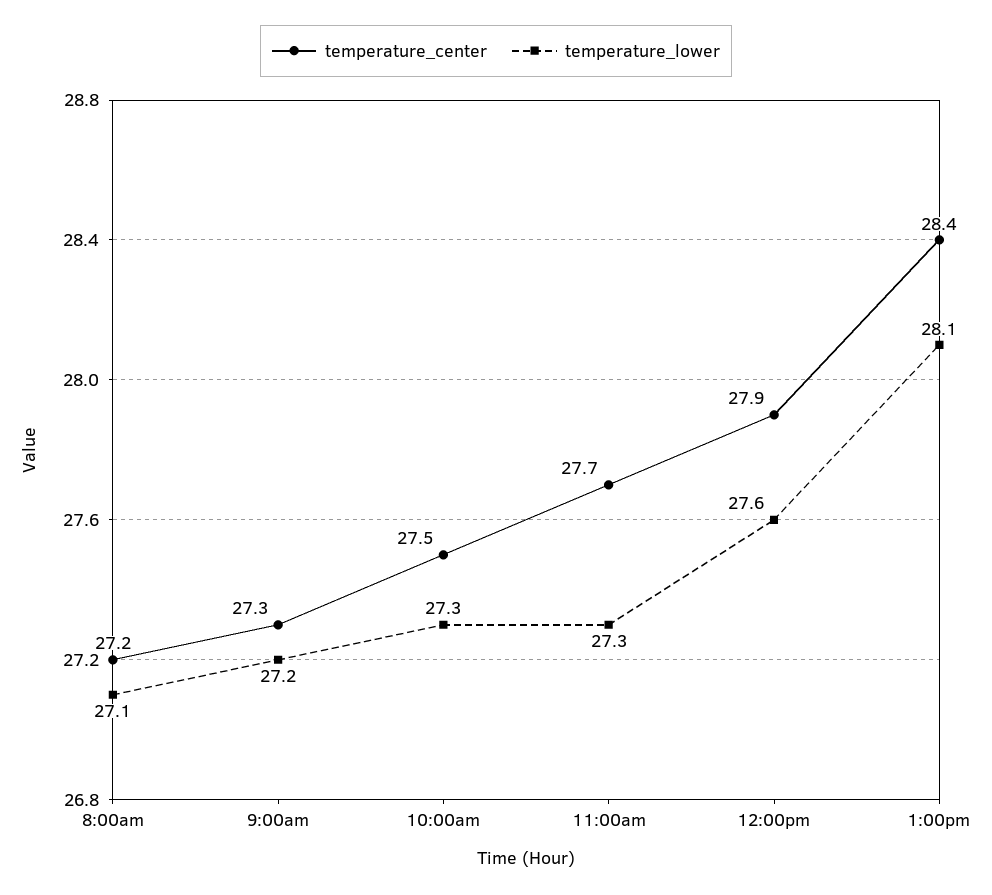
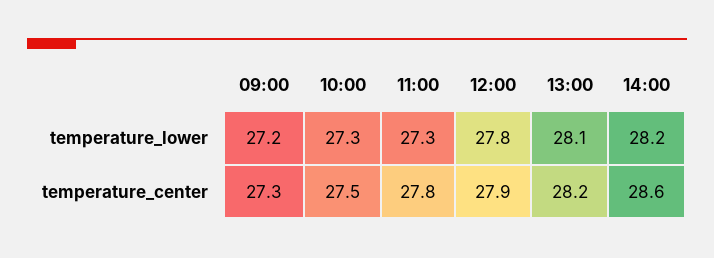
temperature_center, 8:00am: 27.2 -> none
temperature_lower, 8:00am: 27.1 -> none
temperature_center, 11:00am: 27.7 -> 27.8
temperature_lower, 12:00pm: 27.6 -> 27.8
temperature_center, 1:00pm: 28.4 -> 28.2
temperature_lower, 14:00: none -> 28.2
temperature_center, 14:00: none -> 28.6

